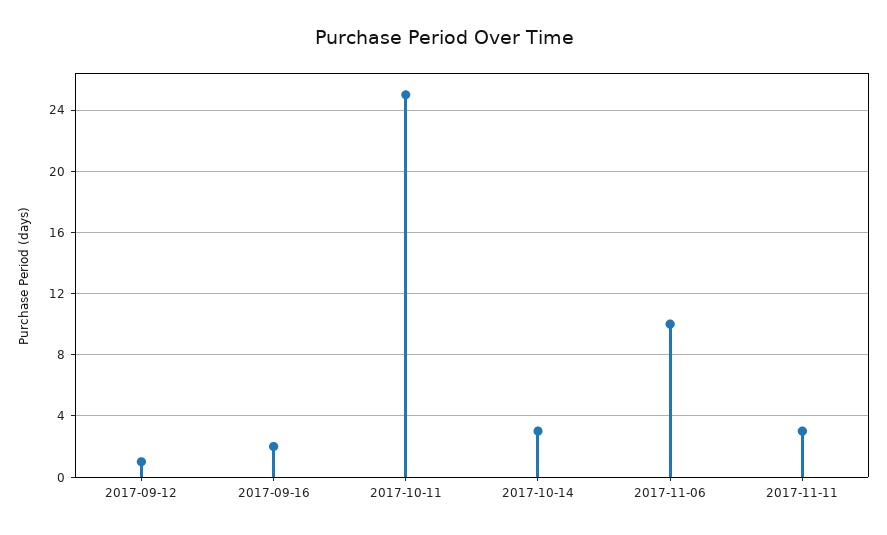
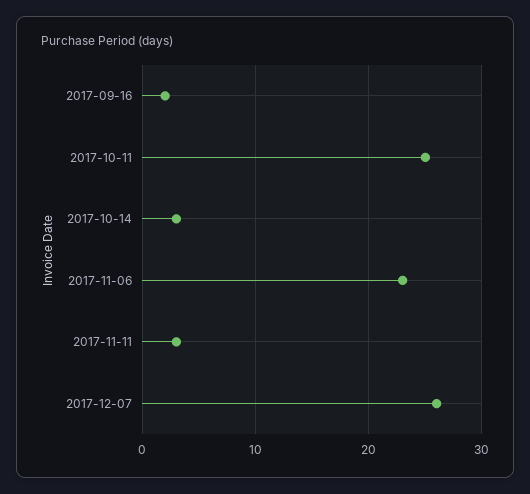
2017-09-12: 1 -> none
2017-11-06: 10 -> 23
2017-12-07: none -> 26

